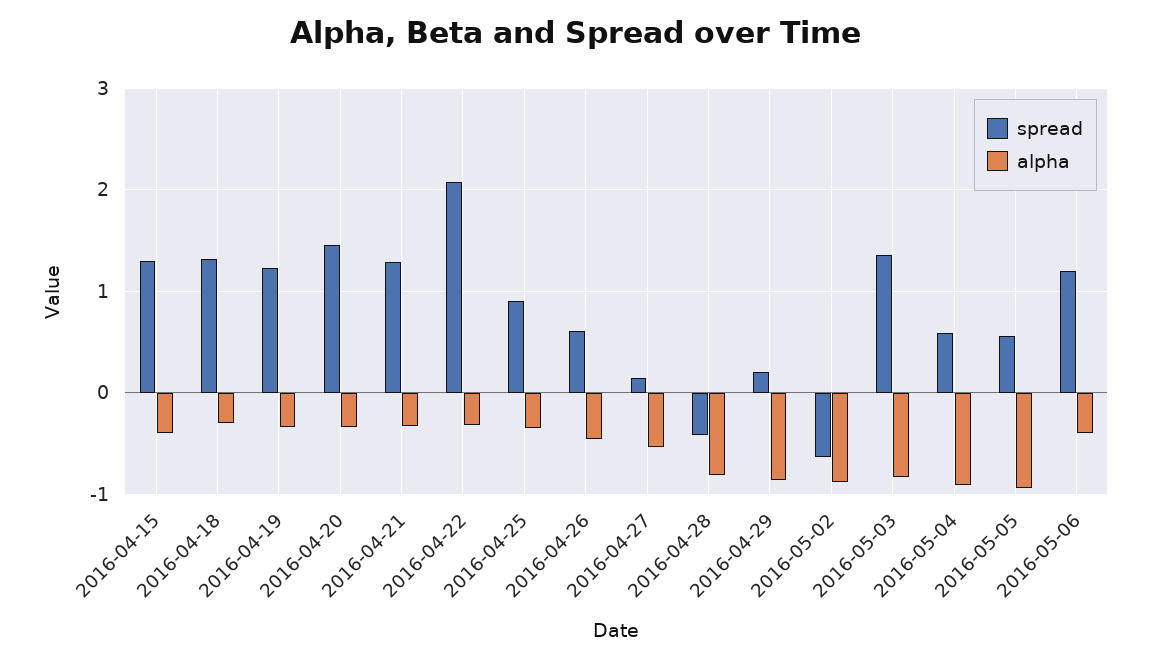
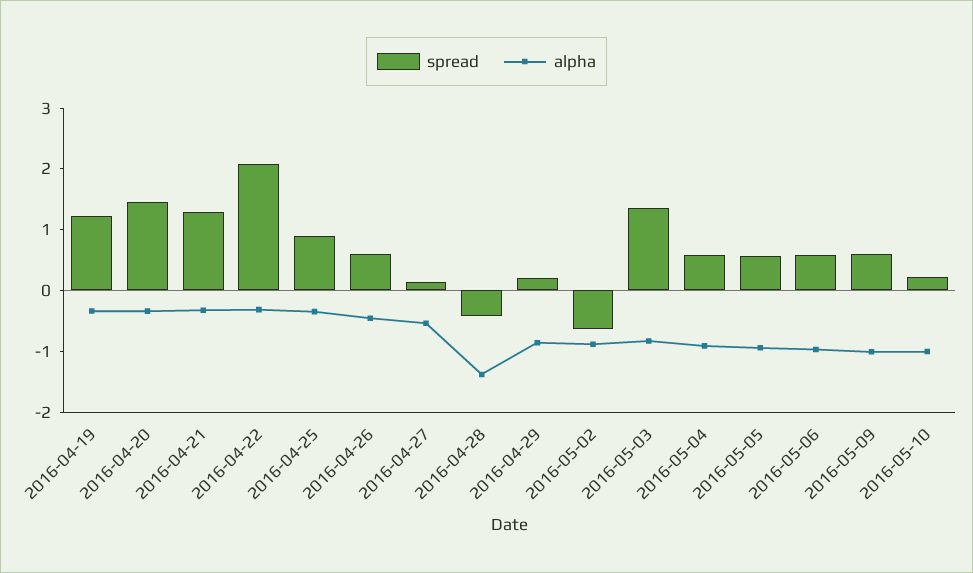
spread, 2016-04-15: 1.3 -> none
alpha, 2016-04-15: -0.4 -> none
spread, 2016-04-18: 1.3 -> none
alpha, 2016-04-18: -0.3 -> none
alpha, 2016-04-28: -0.8 -> -1.4
spread, 2016-05-06: 1.2 -> 0.6
alpha, 2016-05-06: -0.4 -> -1
spread, 2016-05-09: none -> 0.6
alpha, 2016-05-09: none -> -1
spread, 2016-05-10: none -> 0.2
alpha, 2016-05-10: none -> -1

